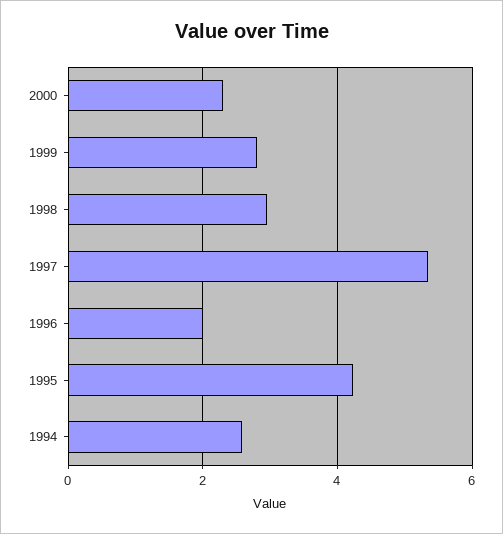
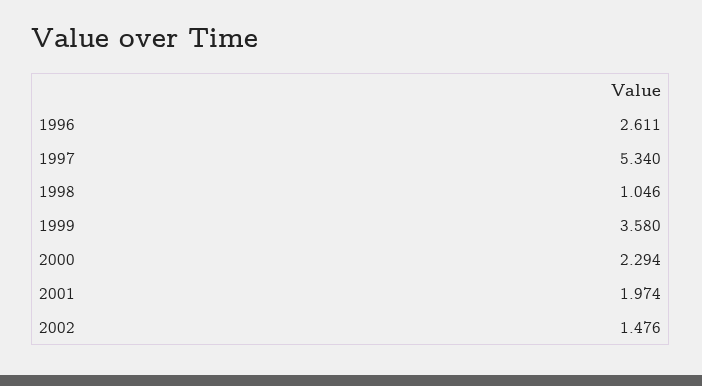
1999: 2.8 -> 3.58
1998: 3 -> 1.046
1996: 2 -> 2.611
1995: 4.2 -> none
1994: 2.6 -> none
2001: none -> 1.974
2002: none -> 1.476

